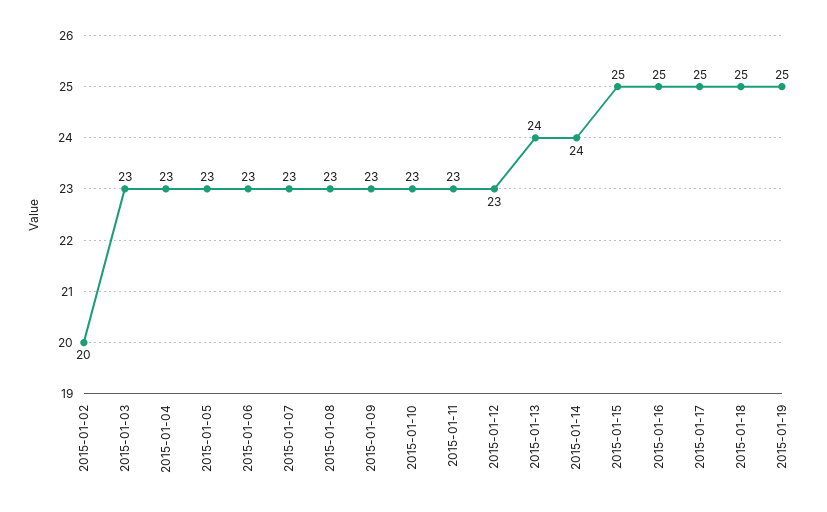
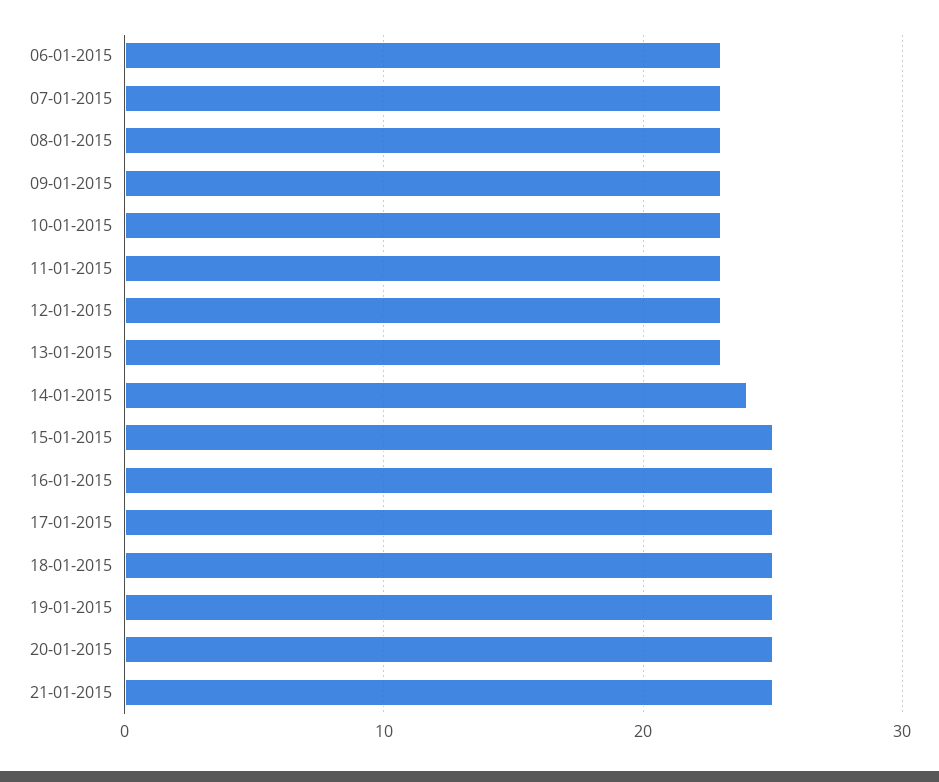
2015-01-02: 20 -> none
2015-01-03: 23 -> none
2015-01-04: 23 -> none
2015-01-05: 23 -> none
2015-01-13: 24 -> 23
20-01-2015: none -> 25
21-01-2015: none -> 25

